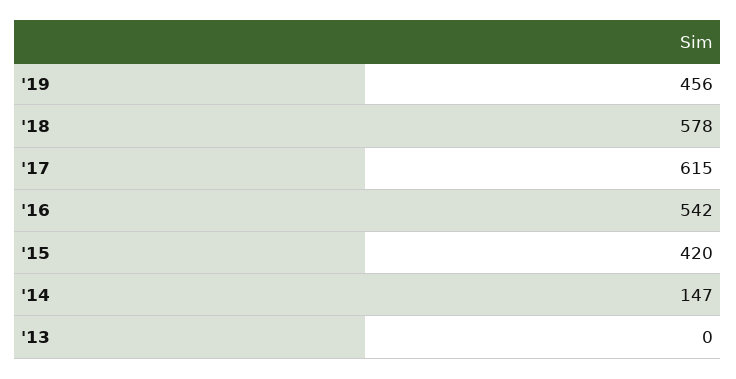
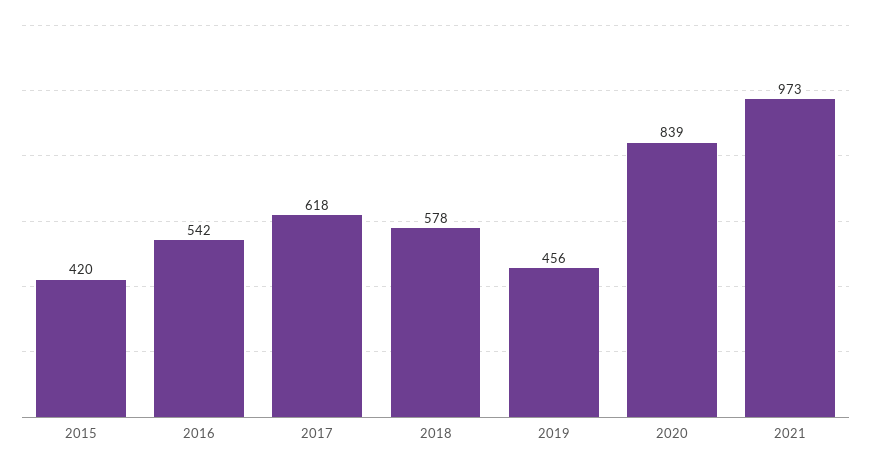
'17: 615 -> 618
'14: 147 -> none
'13: 0 -> none
2020: none -> 839
2021: none -> 973

